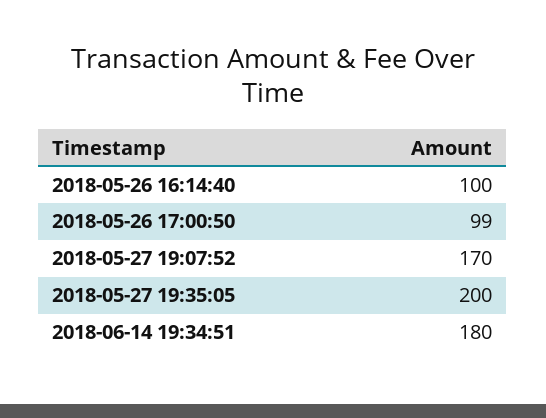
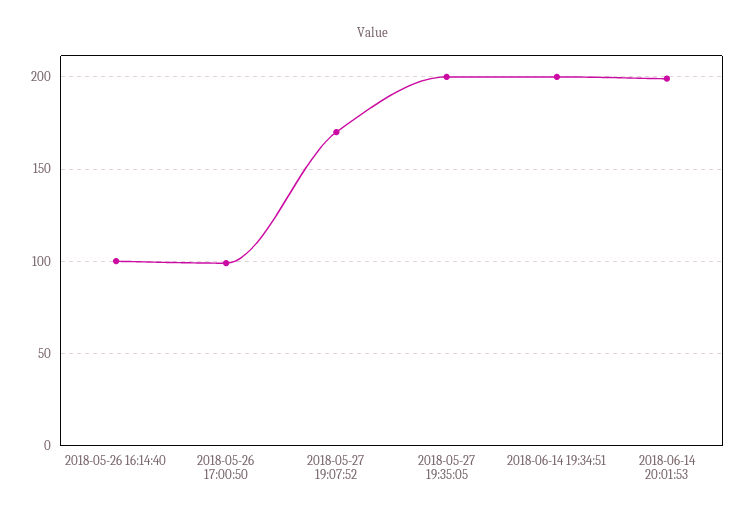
2018-06-14 19:34:51: 180 -> 200
2018-06-14 20:01:53: none -> 200

